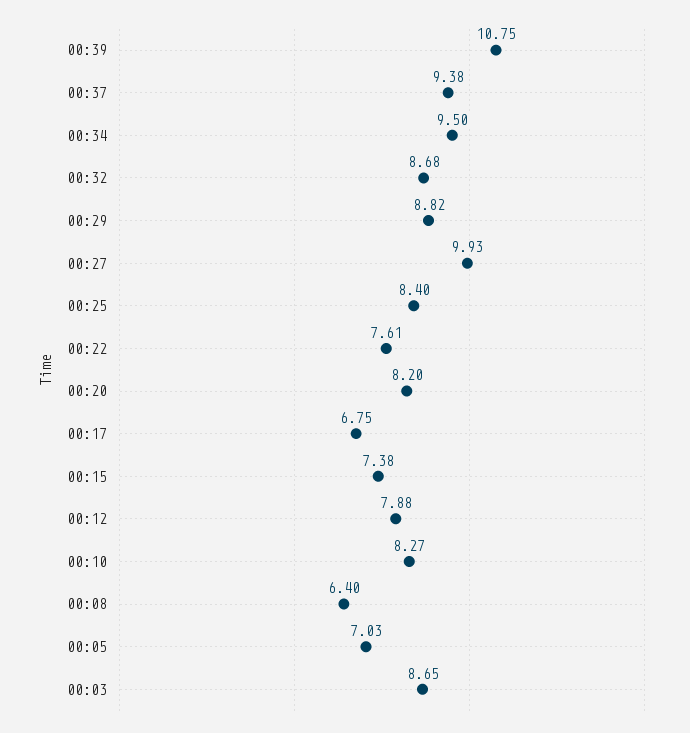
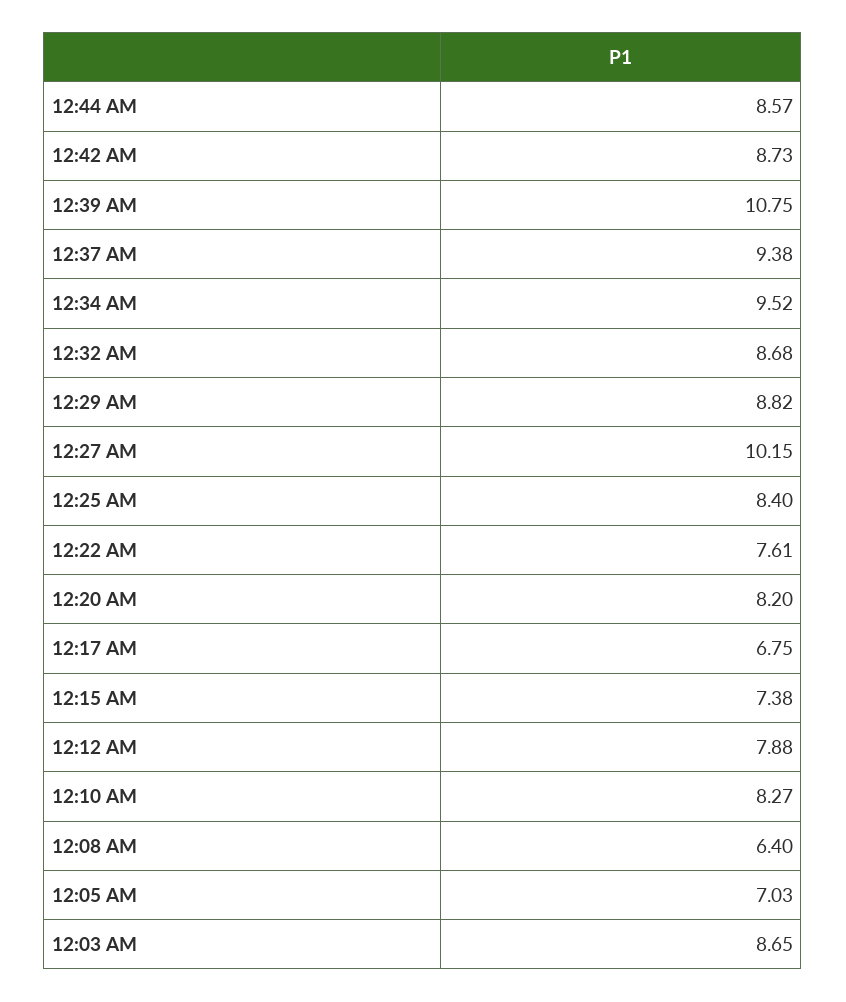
00:34: 9.5 -> 9.52
00:27: 9.93 -> 10.15
12:44 AM: none -> 8.57
12:42 AM: none -> 8.73

